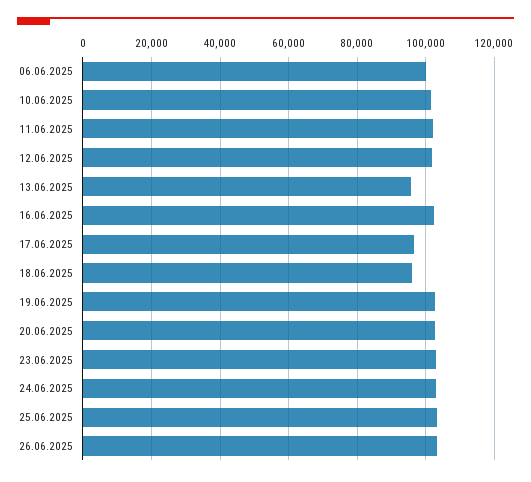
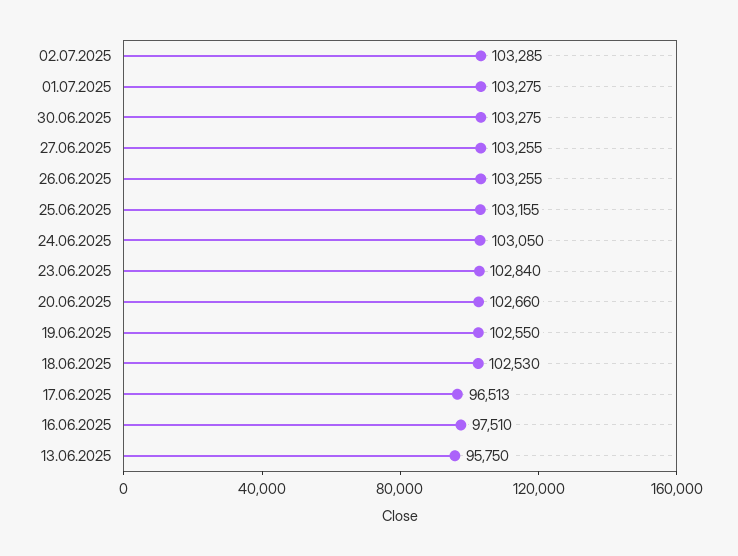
06.06.2025: 100000 -> none
10.06.2025: 102000 -> none
11.06.2025: 102000 -> none
12.06.2025: 102000 -> none
16.06.2025: 102000 -> 97510
18.06.2025: 96000 -> 102530
02.07.2025: none -> 103285
01.07.2025: none -> 103275
30.06.2025: none -> 103275
27.06.2025: none -> 103255

